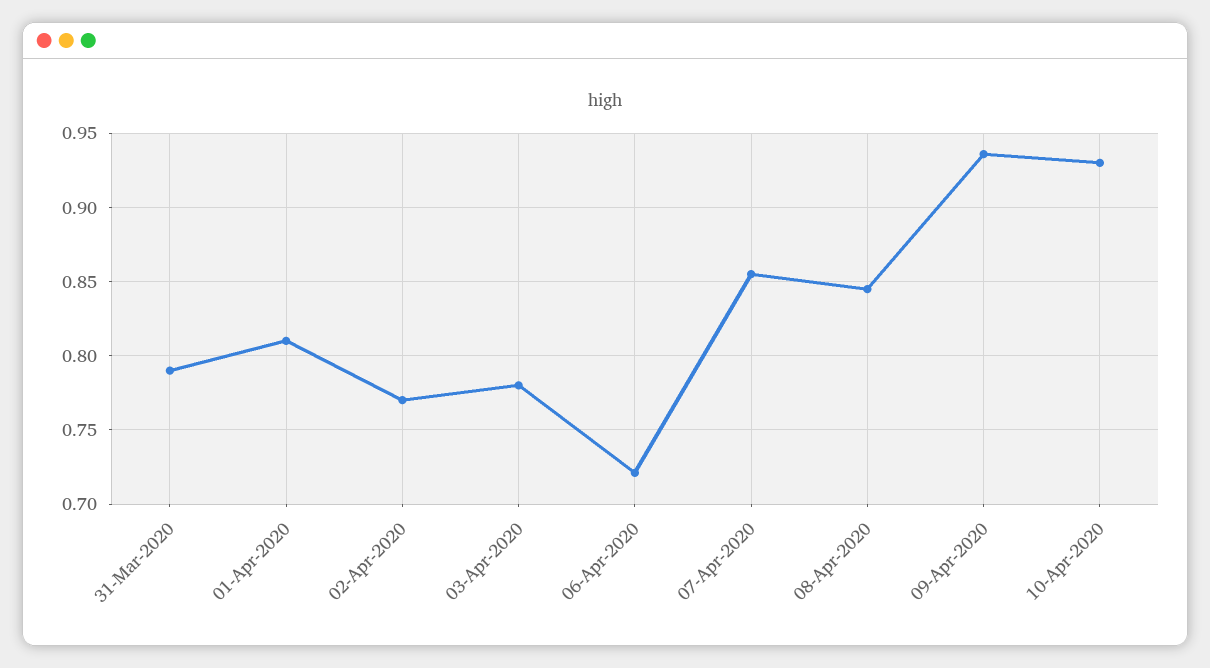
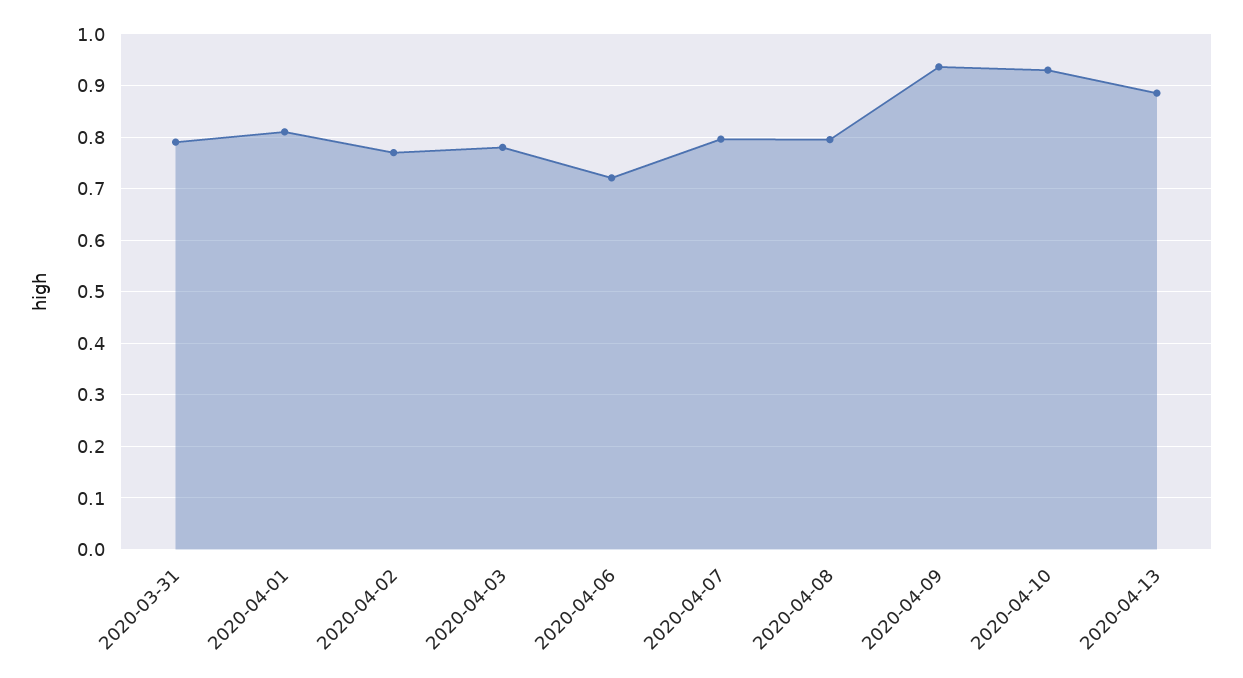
07-Apr-2020: 0.855 -> 0.8
08-Apr-2020: 0.845 -> 0.8
2020-04-13: none -> 0.88

